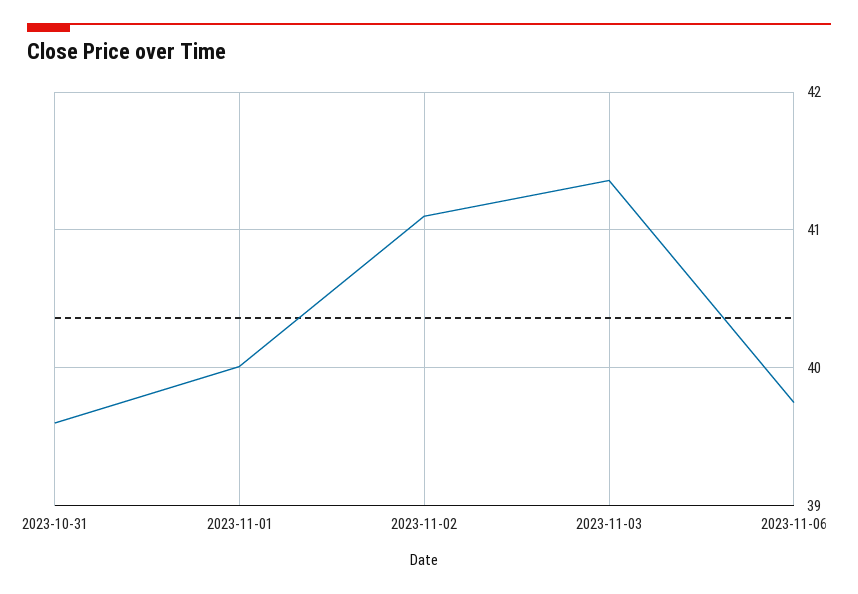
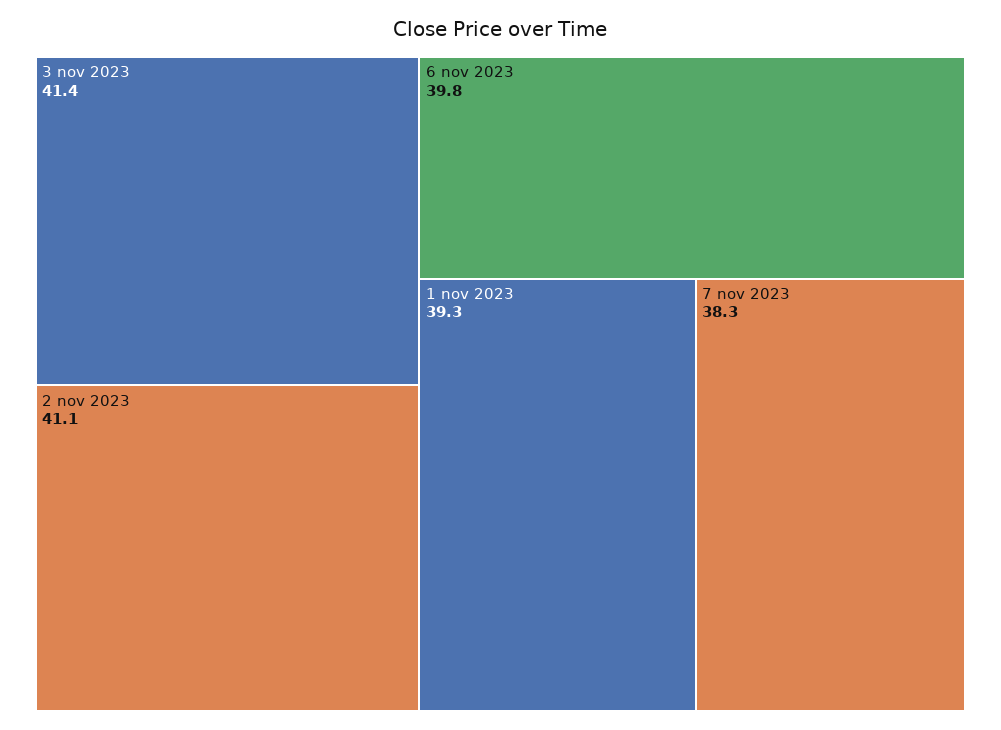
2023-10-31: 39.6 -> none
2023-11-01: 40 -> 39.3
7 nov 2023: none -> 38.3

